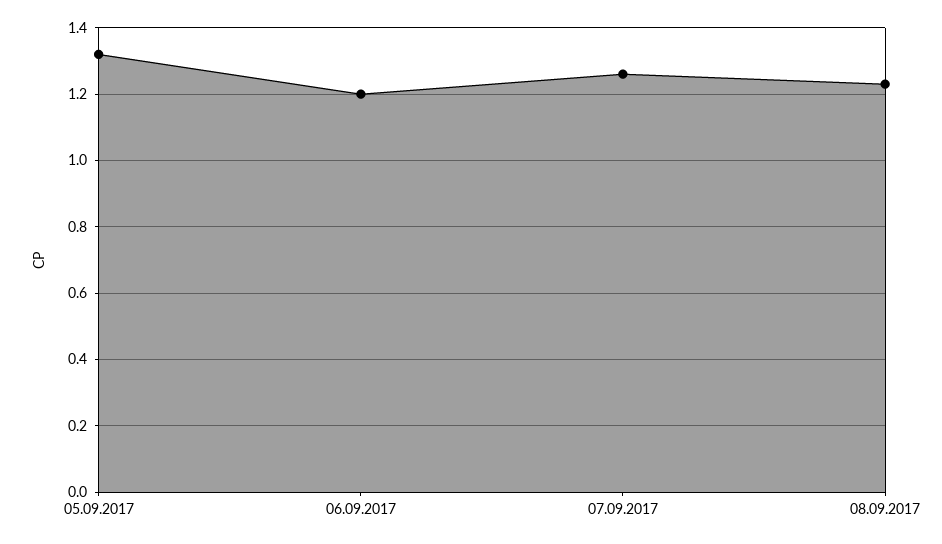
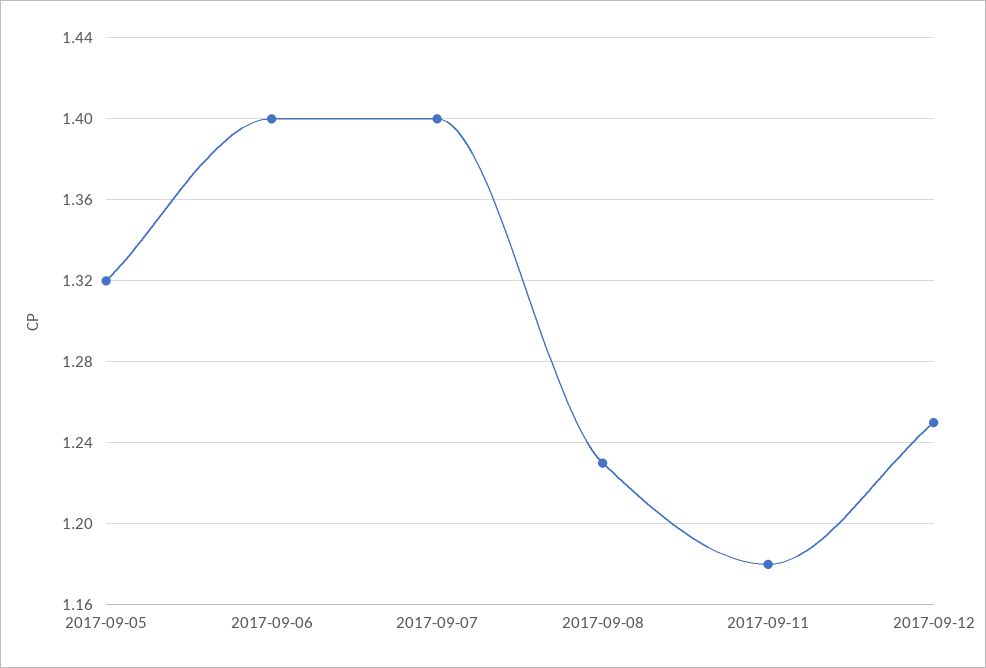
06.09.2017: 1.2 -> 1.4
07.09.2017: 1.25 -> 1.4
2017-09-11: none -> 1.18
2017-09-12: none -> 1.25

